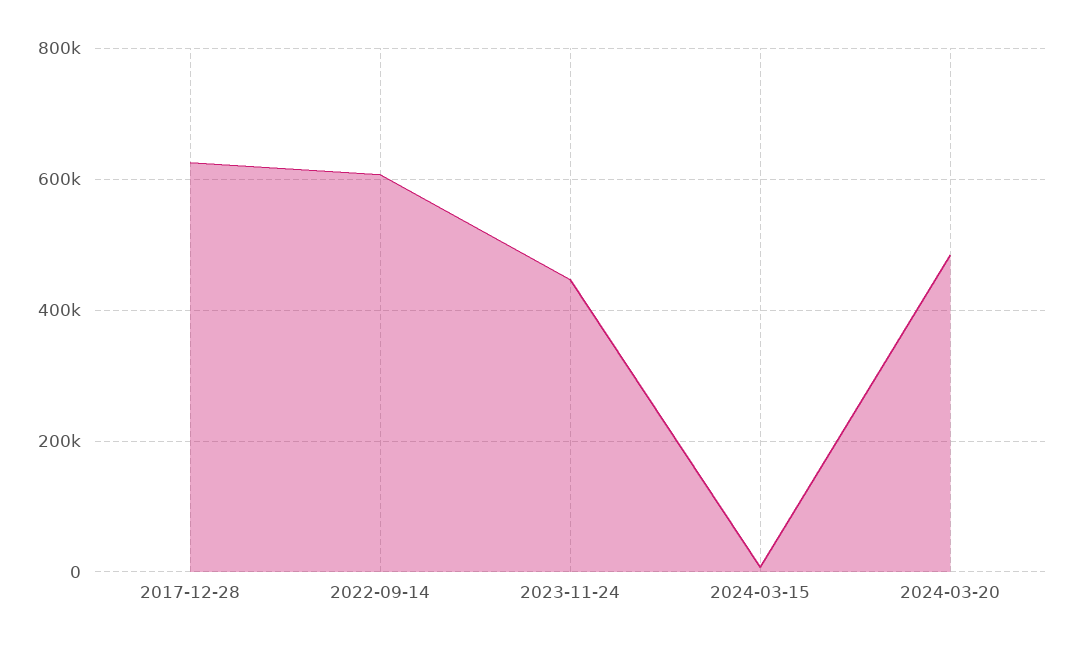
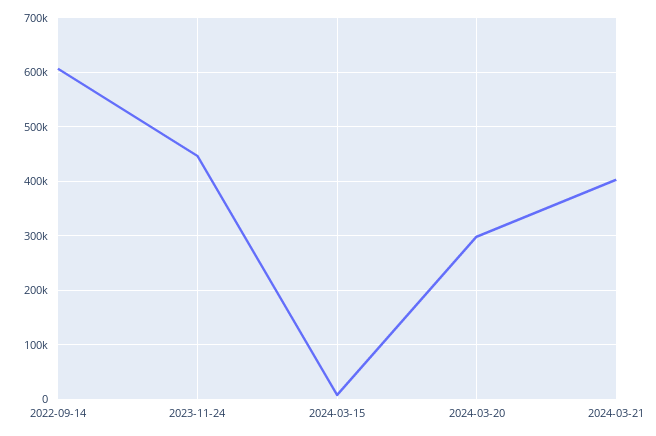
2017-12-28: 620000 -> none
2024-03-20: 480000 -> 300000
2024-03-21: none -> 400000

